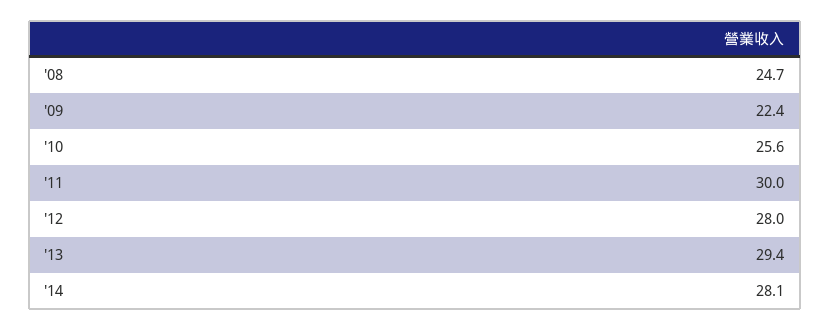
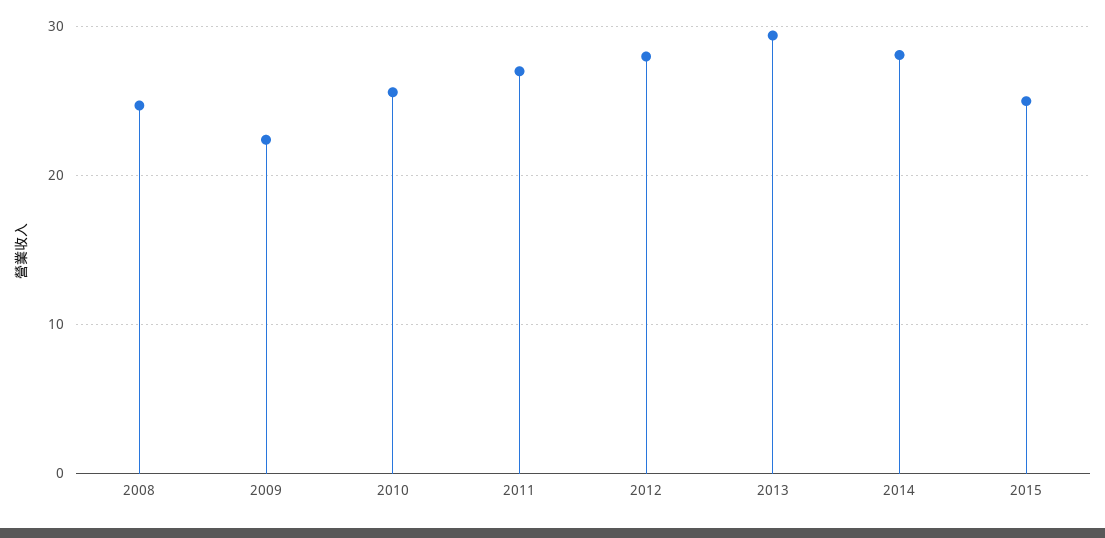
'11: 30 -> 27
2015: none -> 25

